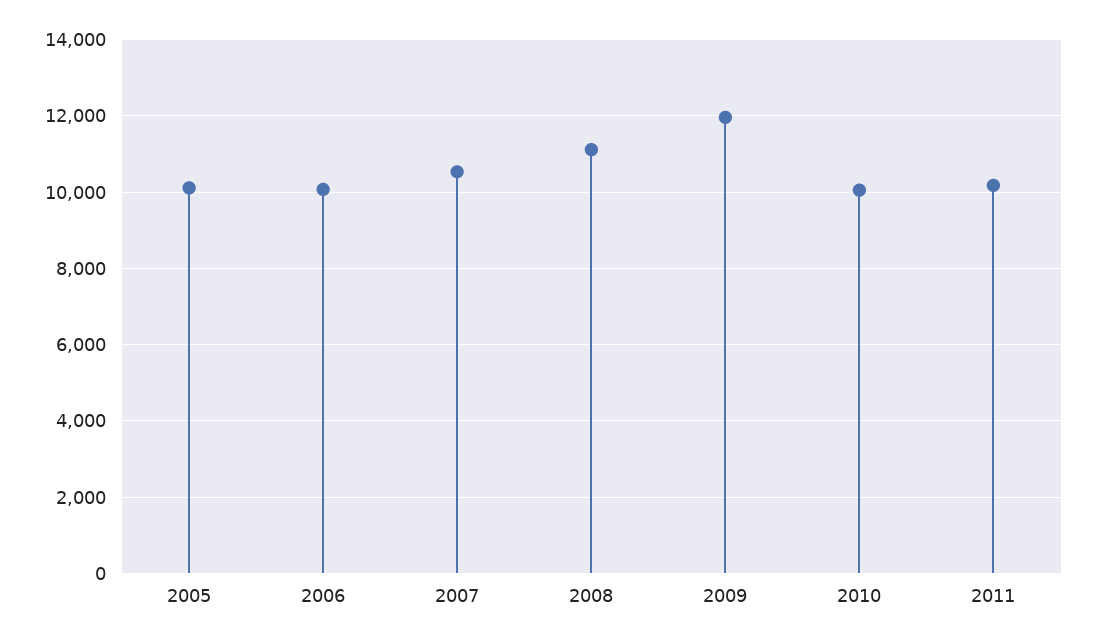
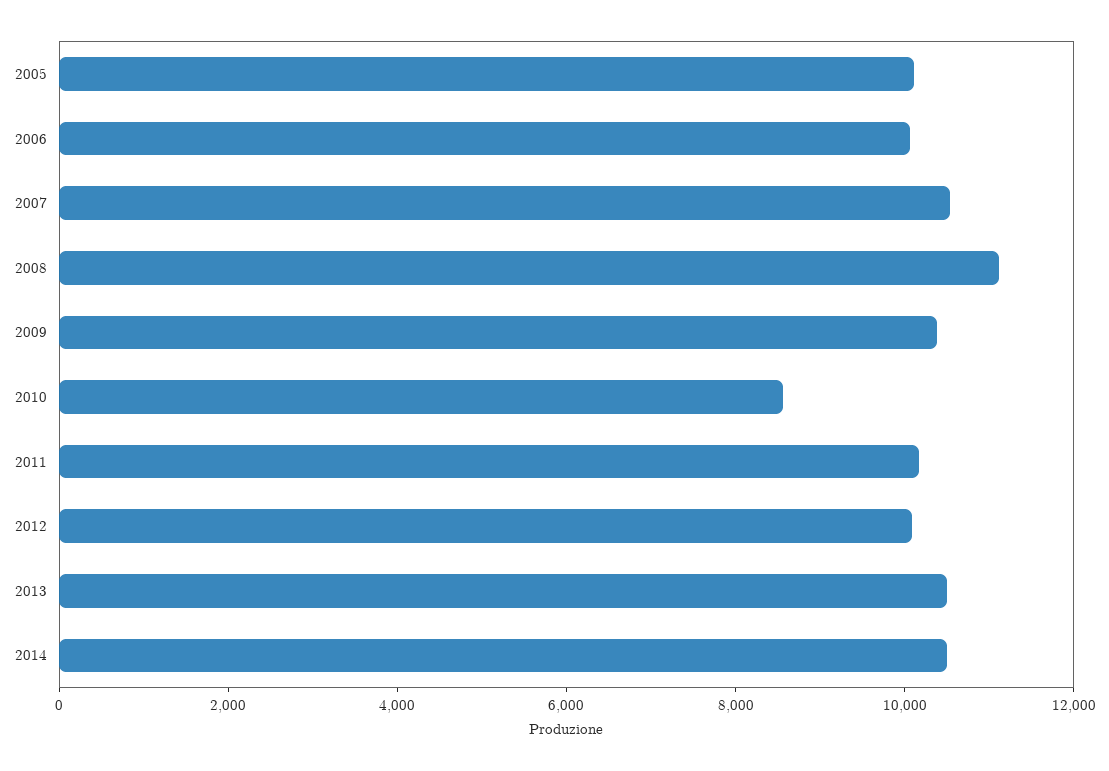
2009: 12000 -> 10500
2010: 10000 -> 8500
2012: none -> 10000
2013: none -> 10500
2014: none -> 10500

